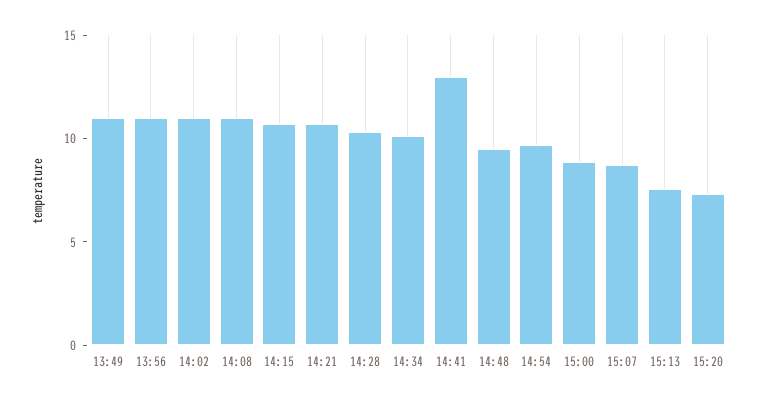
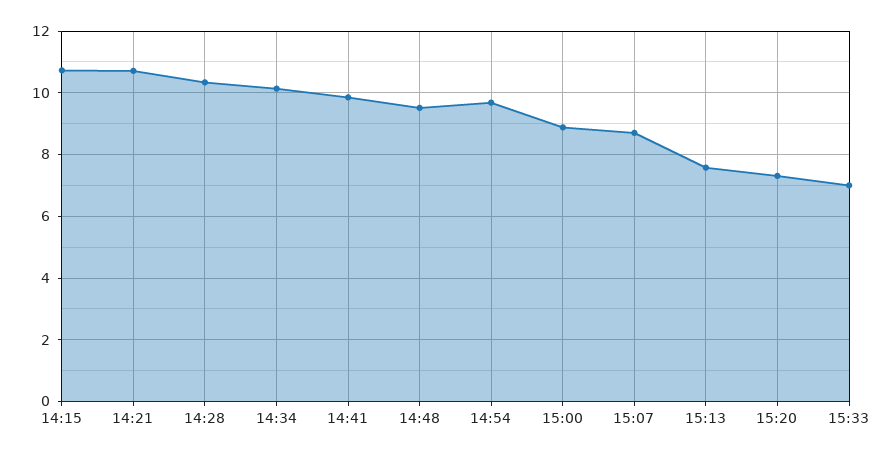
13:49: 11 -> none
13:56: 11 -> none
14:02: 11 -> none
14:08: 11 -> none
14:41: 13 -> 9.8
15:33: none -> 7

